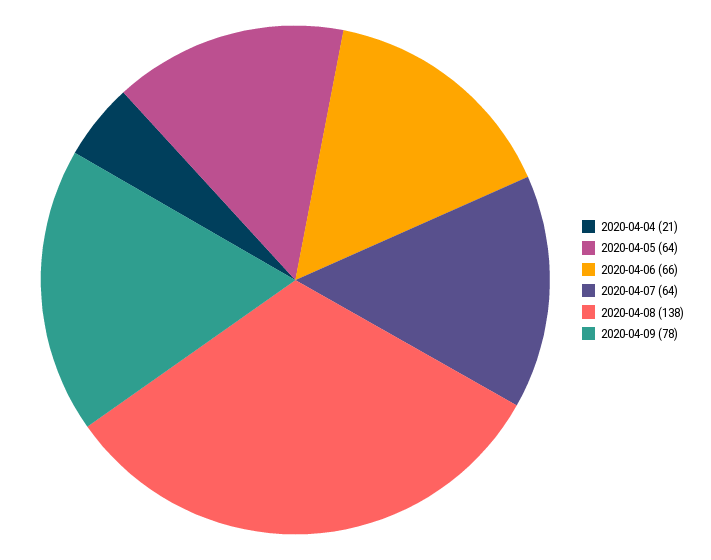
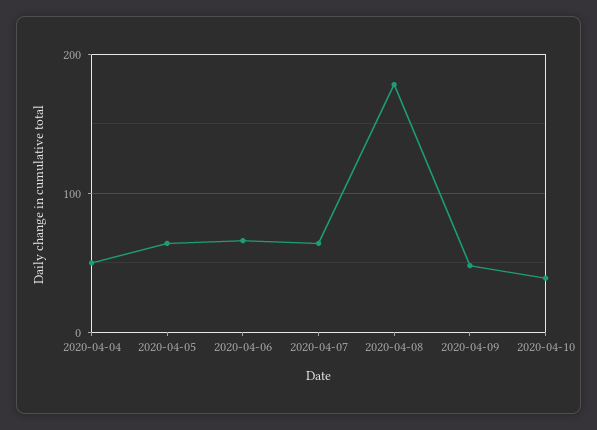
2020-04-04: 21 -> 50
2020-04-08: 138 -> 180
2020-04-09: 78 -> 50
2020-04-10: none -> 40

